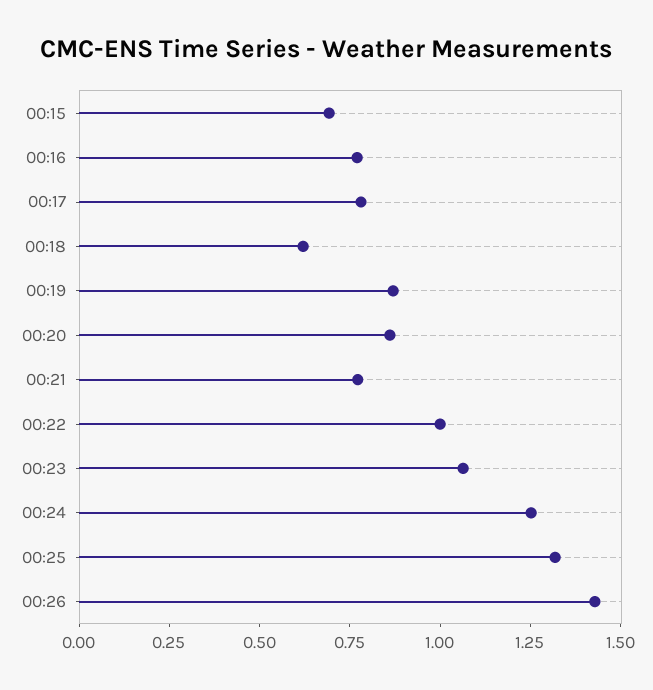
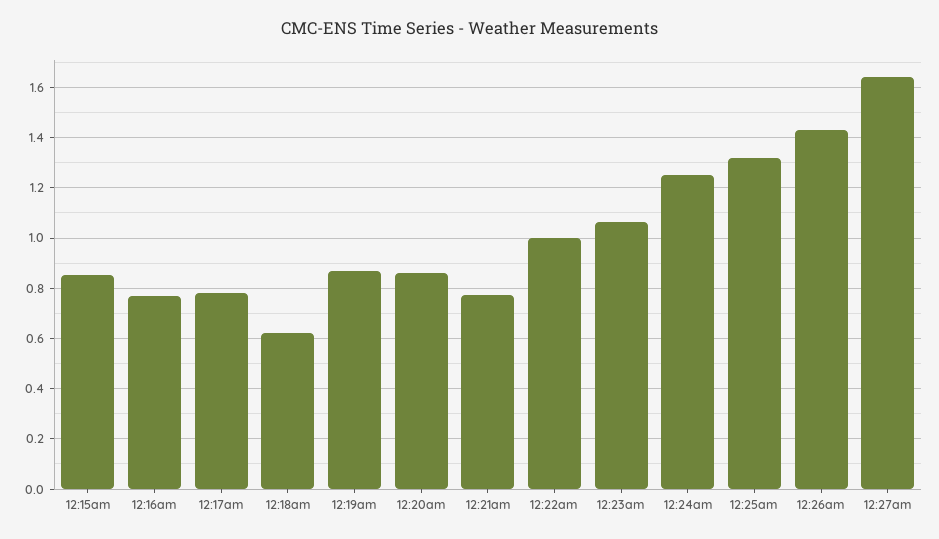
00:15: 0.7 -> 0.85
12:27am: none -> 1.65

